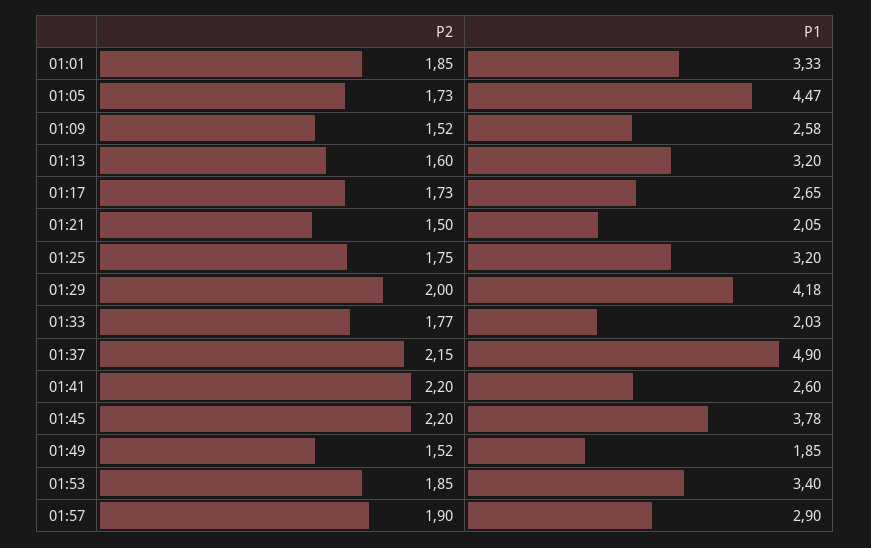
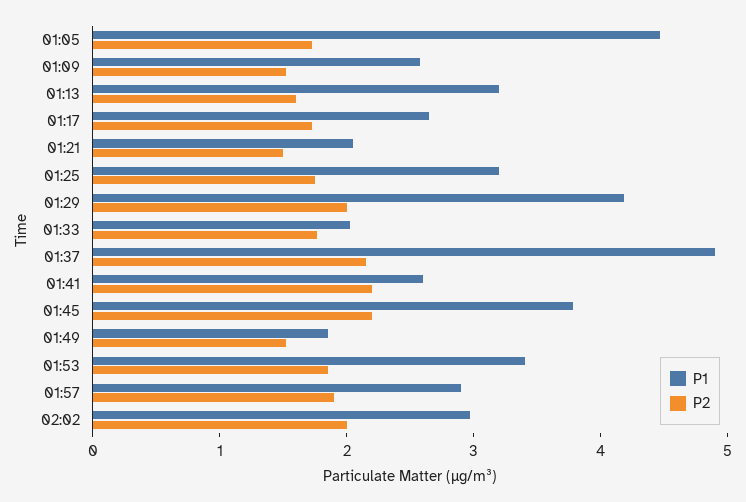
P2, 01:01: 1.85 -> none
P1, 01:01: 3.33 -> none
P1, 02:02: none -> 3
P2, 02:02: none -> 2

